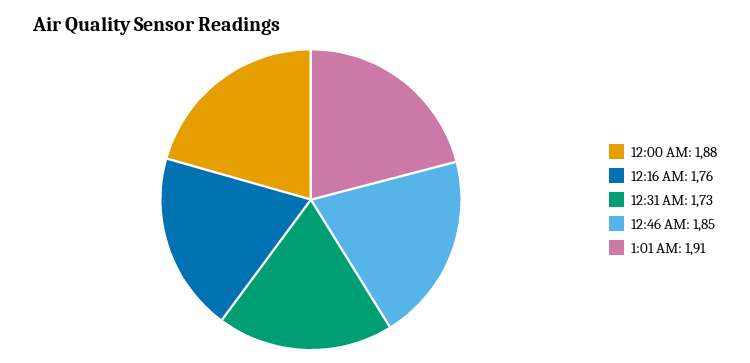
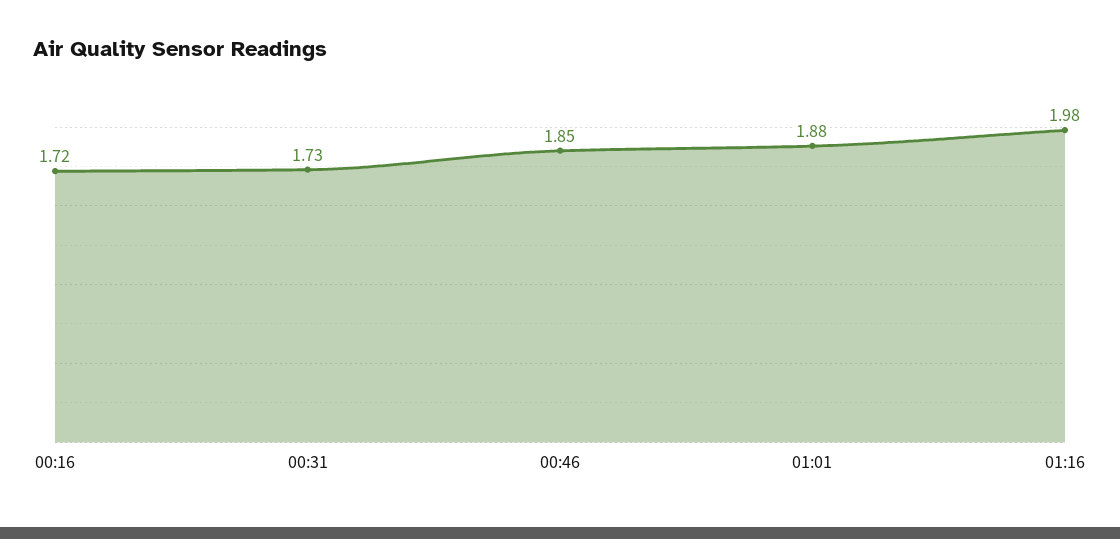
12:00 AM: 1.88 -> none
12:16 AM: 1.76 -> 1.72
1:01 AM: 1.91 -> 1.88
01:16: none -> 1.98

